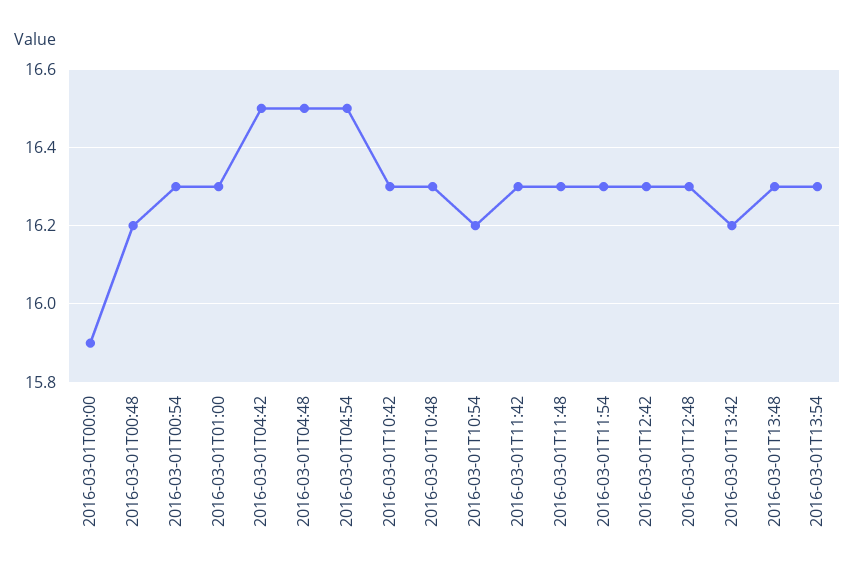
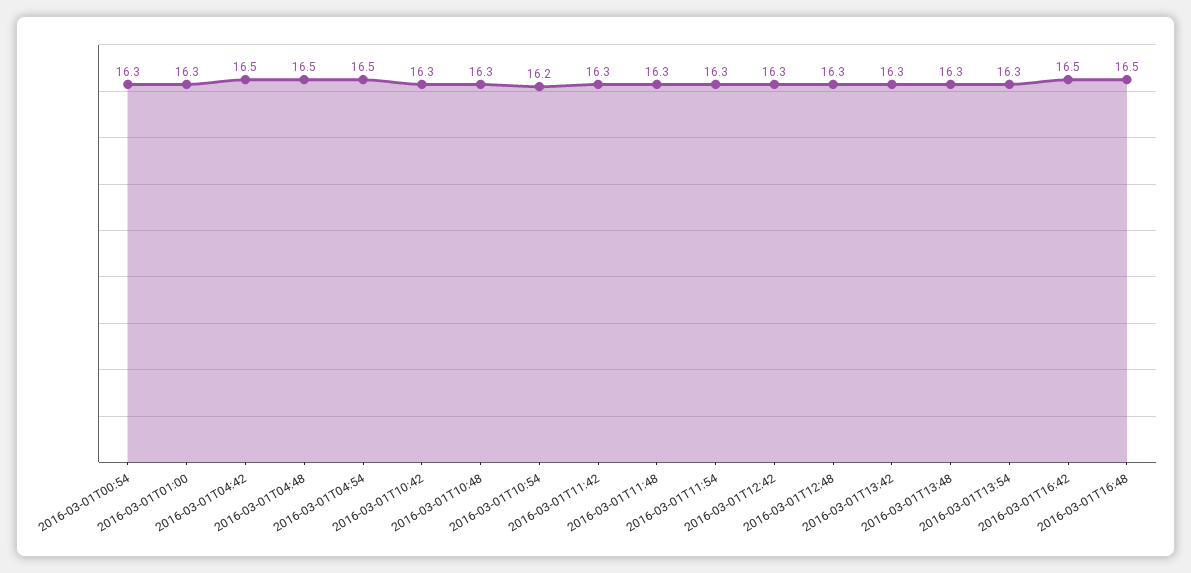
2016-03-01T00:00: 15.9 -> none
2016-03-01T00:48: 16.2 -> none
2016-03-01T13:42: 16.2 -> 16.3
2016-03-01T16:42: none -> 16.5
2016-03-01T16:48: none -> 16.5

